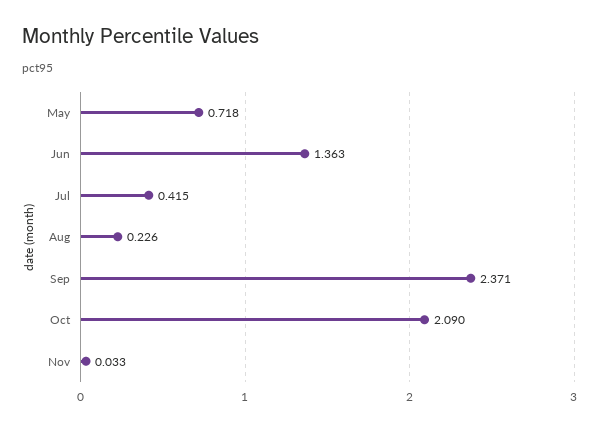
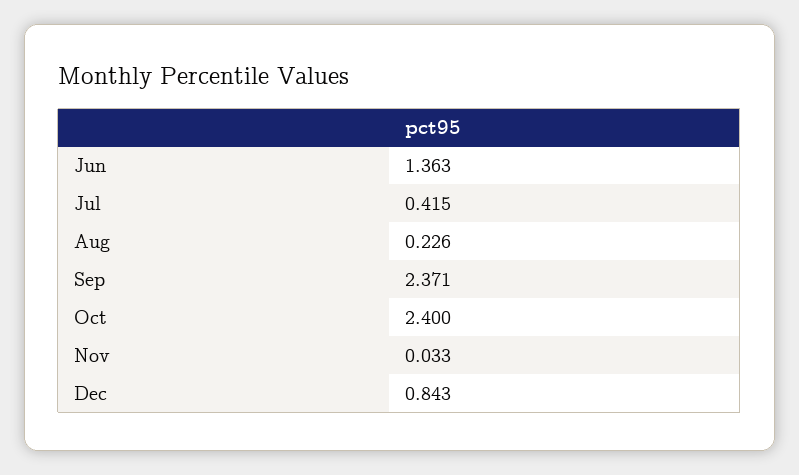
May: 0.718 -> none
Oct: 2.09 -> 2.4
Dec: none -> 0.843

